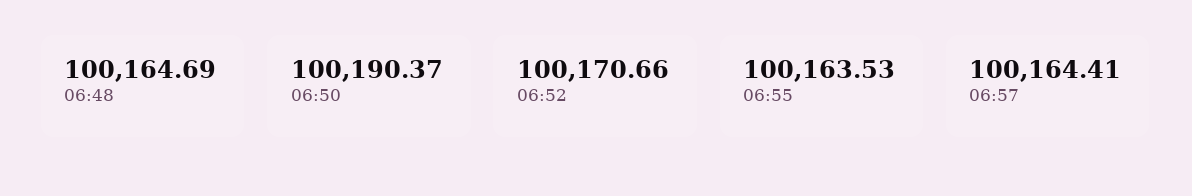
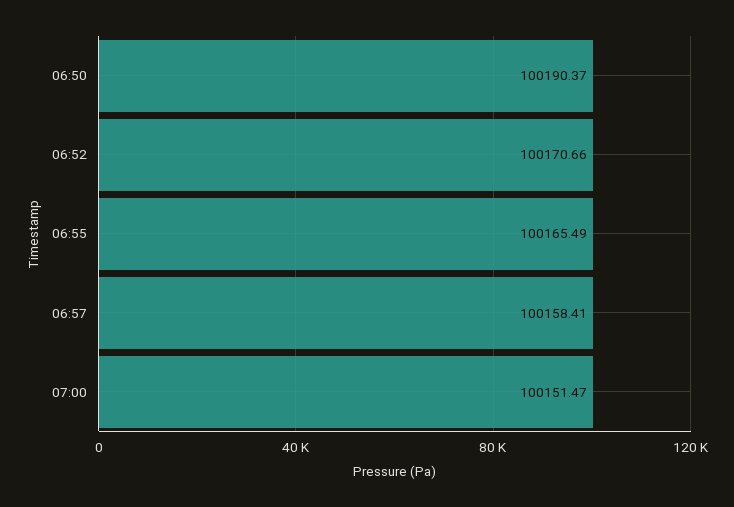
06:48: 100164.69 -> none
06:55: 100163.53 -> 100165.49
06:57: 100164.41 -> 100158.41
07:00: none -> 100151.47

